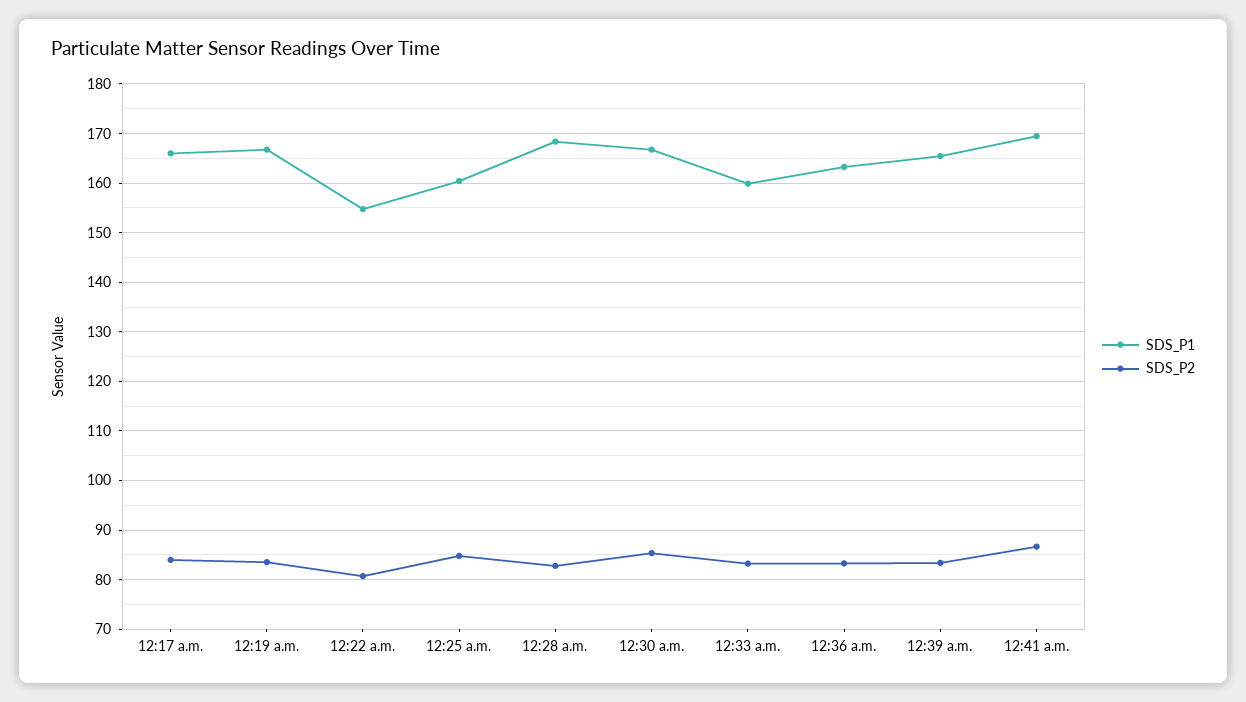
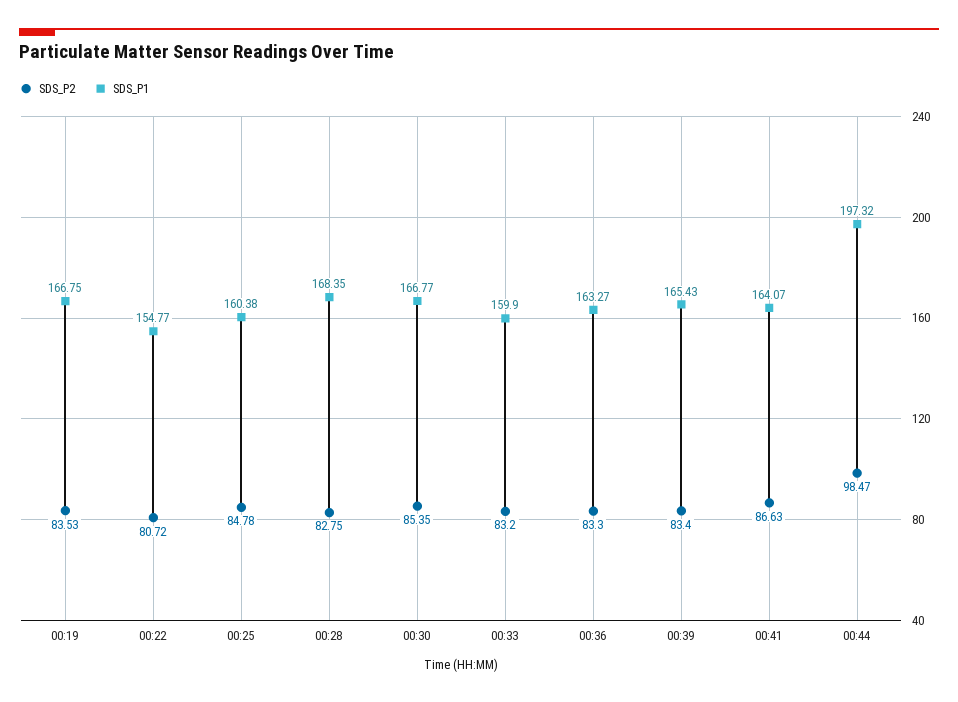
SDS_P1, 12:17 a.m.: 166 -> none
SDS_P2, 12:17 a.m.: 84 -> none
SDS_P1, 12:41 a.m.: 170 -> 164.07
SDS_P2, 00:44: none -> 98.47
SDS_P1, 00:44: none -> 197.32

